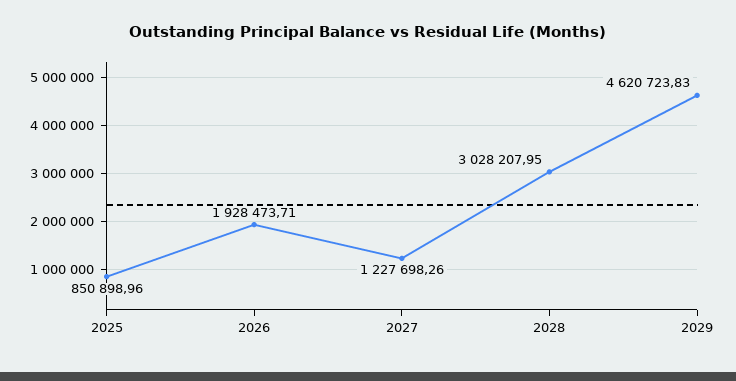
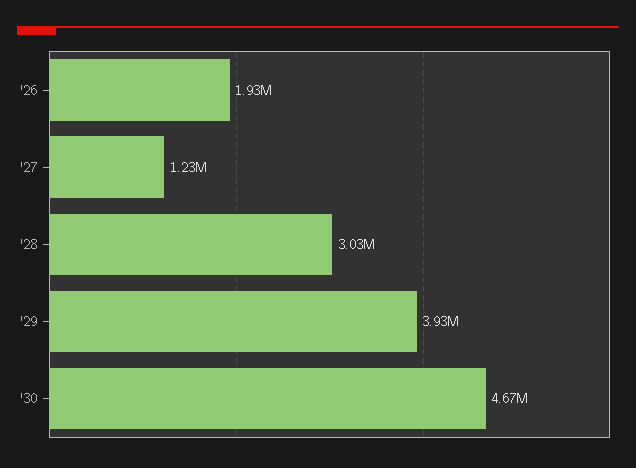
2025: 850898.96 -> none
2029: 4620723.83 -> 3930000
'30: none -> 4670000

